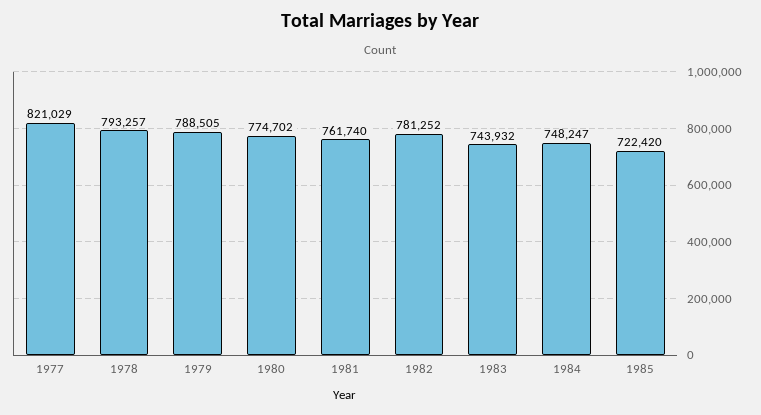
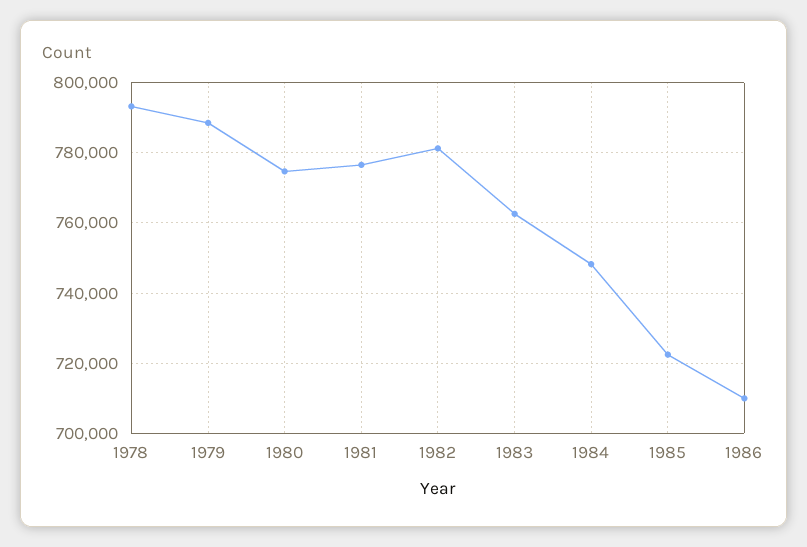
1977: 821029 -> none
1981: 761740 -> 776000
1983: 743932 -> 762000
1986: none -> 710000

